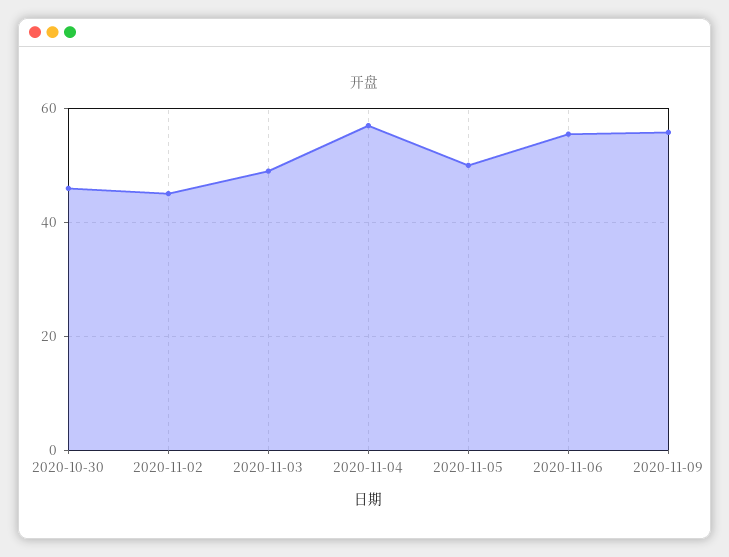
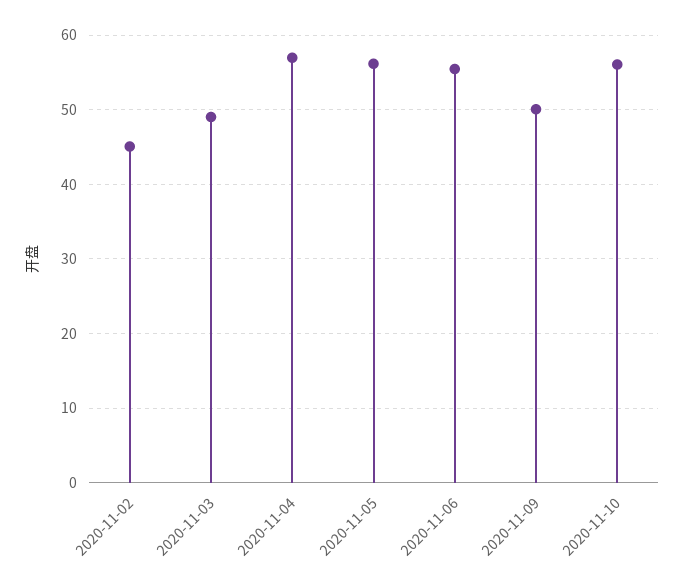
2020-10-30: 46 -> none
2020-11-05: 50 -> 56
2020-11-09: 56 -> 50
2020-11-10: none -> 56

